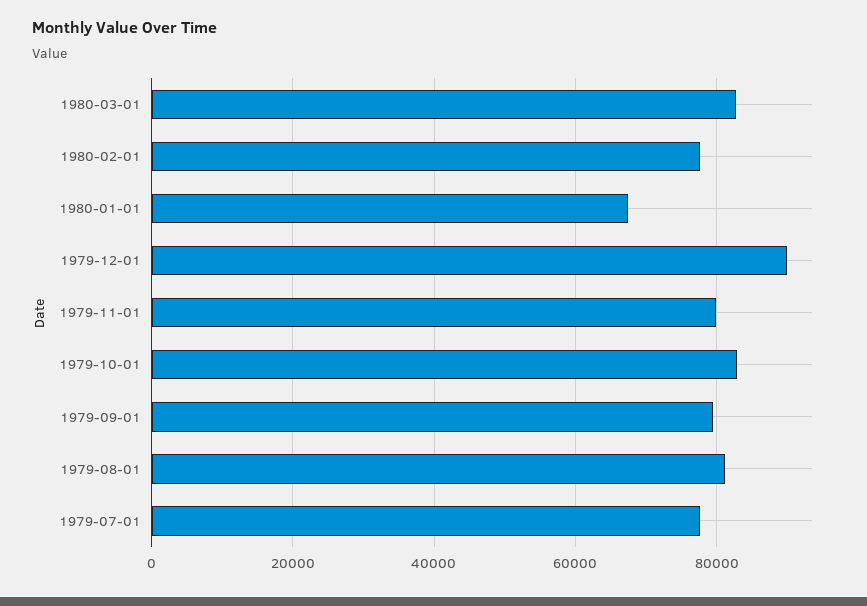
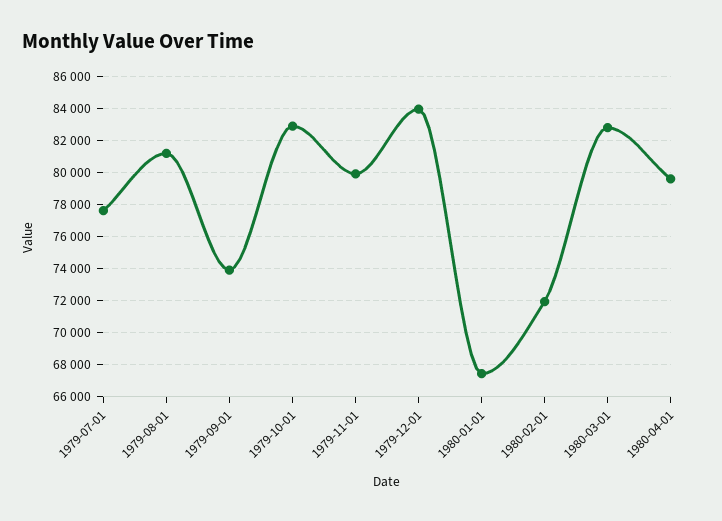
1980-02-01: 78000 -> 72000
1979-12-01: 90000 -> 84000
1979-09-01: 80000 -> 74000
1980-04-01: none -> 79500

